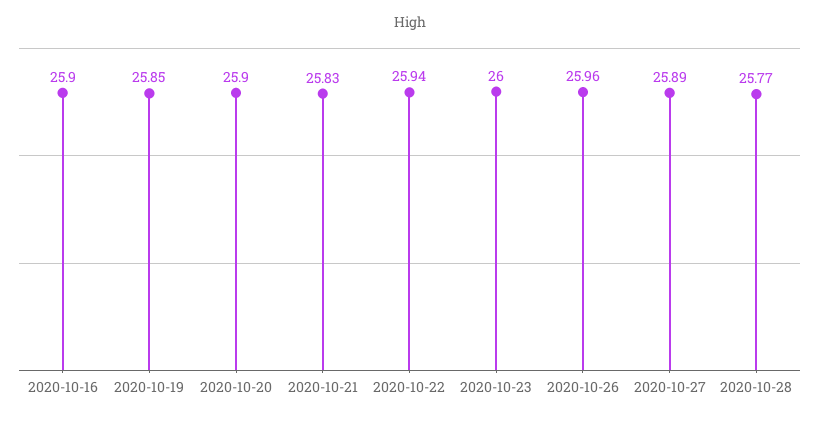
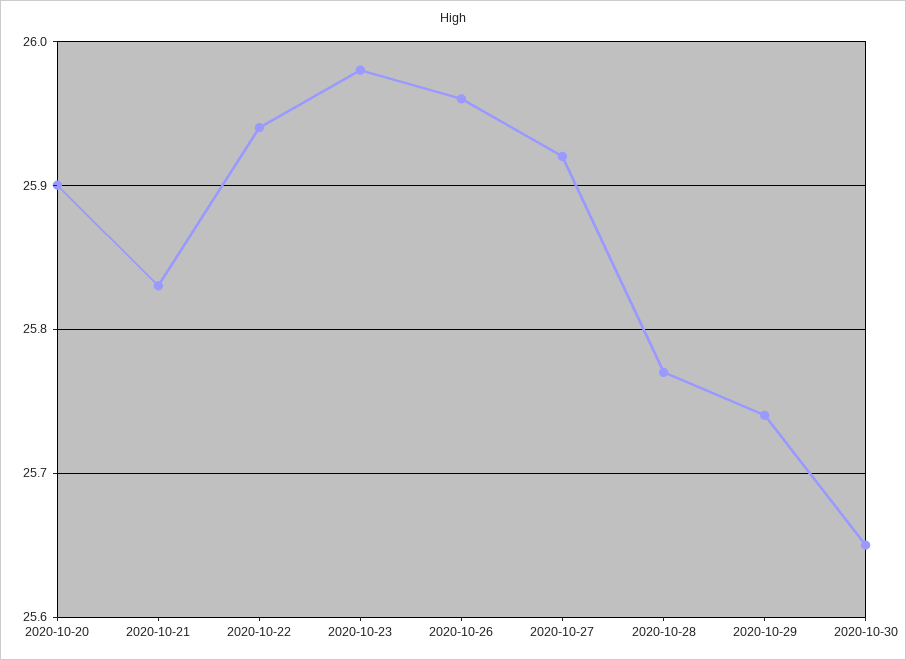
2020-10-16: 25.9 -> none
2020-10-19: 25.85 -> none
2020-10-23: 26 -> 25.98
2020-10-27: 25.89 -> 25.92
2020-10-29: none -> 25.74
2020-10-30: none -> 25.65

